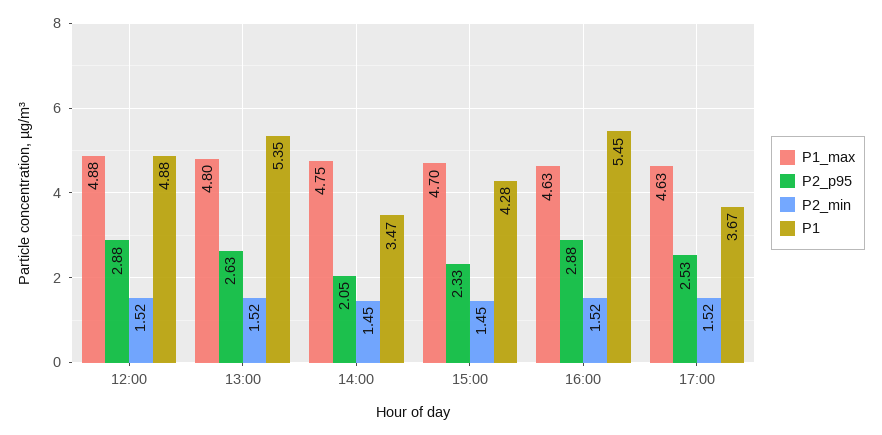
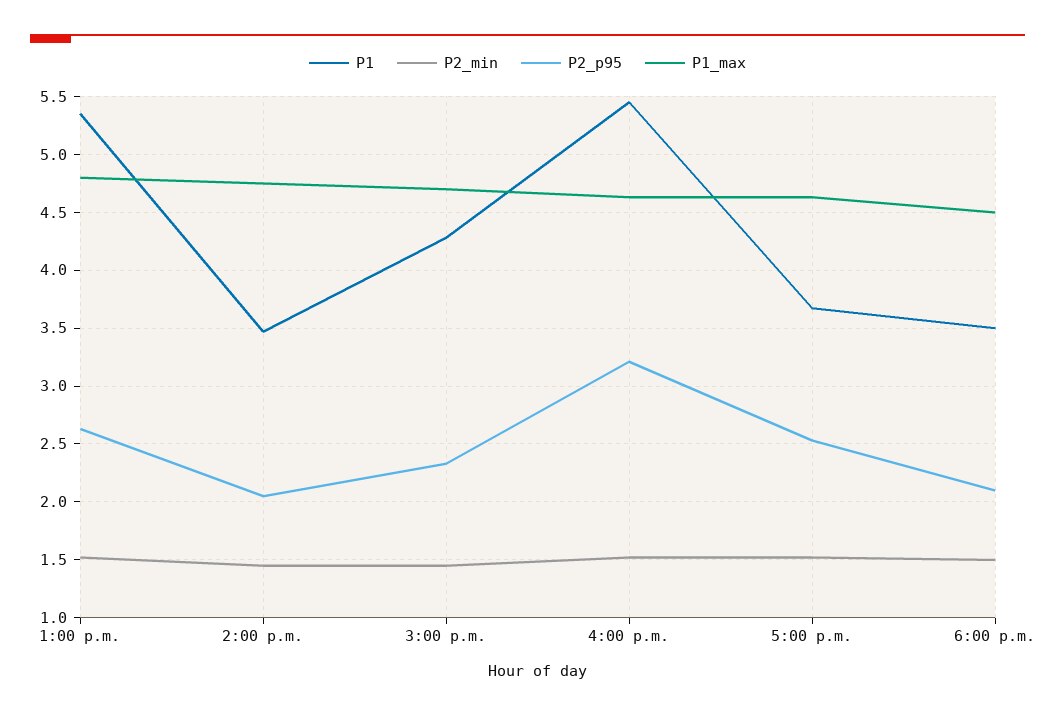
P1_max, 12:00: 4.88 -> none
P2_p95, 12:00: 2.88 -> none
P2_min, 12:00: 1.52 -> none
P1, 12:00: 4.88 -> none
P2_p95, 16:00: 2.88 -> 3.2
P1, 6:00 p.m.: none -> 3.5
P2_min, 6:00 p.m.: none -> 1.5
P2_p95, 6:00 p.m.: none -> 2.1
P1_max, 6:00 p.m.: none -> 4.5

